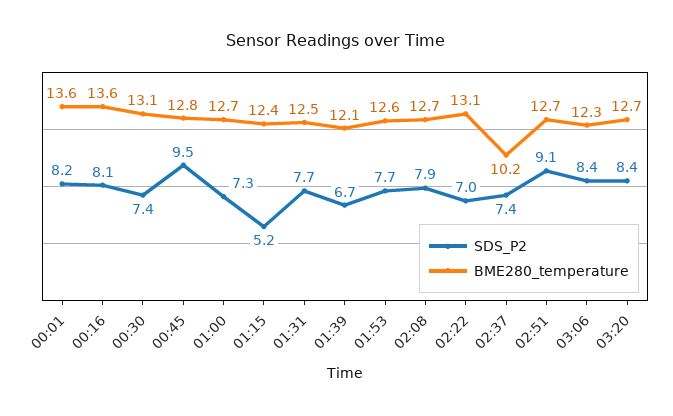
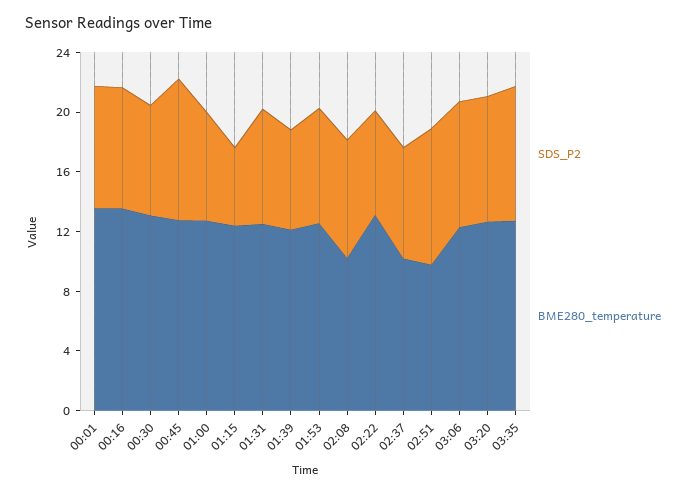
BME280_temperature, 02:08: 12.7 -> 10
BME280_temperature, 02:51: 12.7 -> 10
SDS_P2, 03:35: none -> 9
BME280_temperature, 03:35: none -> 13

